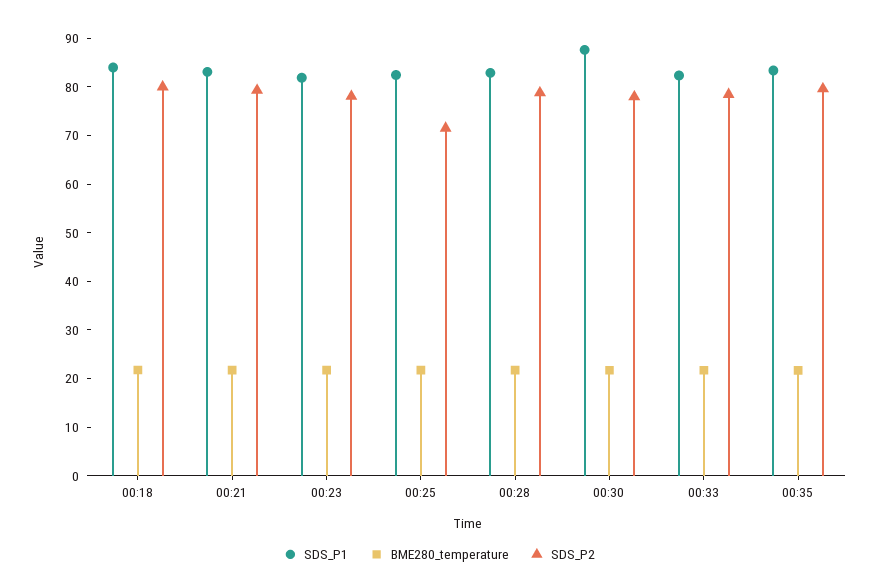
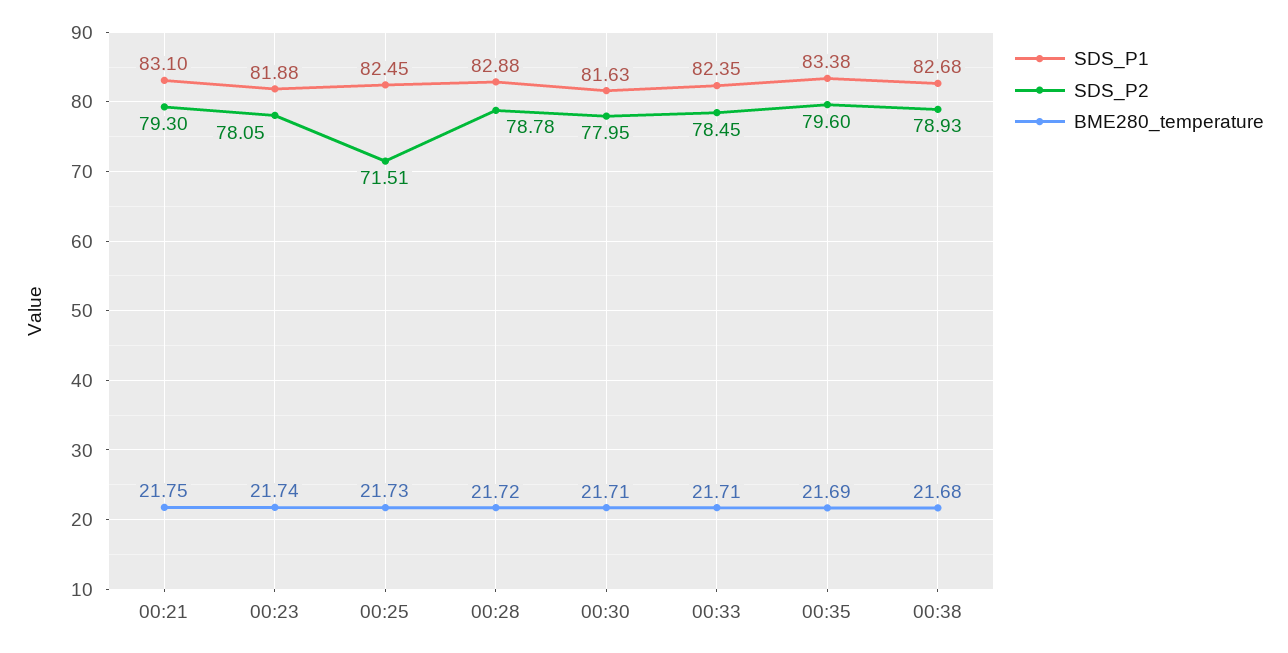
SDS_P1, 00:18: 84 -> none
BME280_temperature, 00:18: 22 -> none
SDS_P2, 00:18: 80 -> none
SDS_P1, 00:30: 88 -> 81.63
SDS_P1, 00:38: none -> 82.68
SDS_P2, 00:38: none -> 78.93
BME280_temperature, 00:38: none -> 21.68

